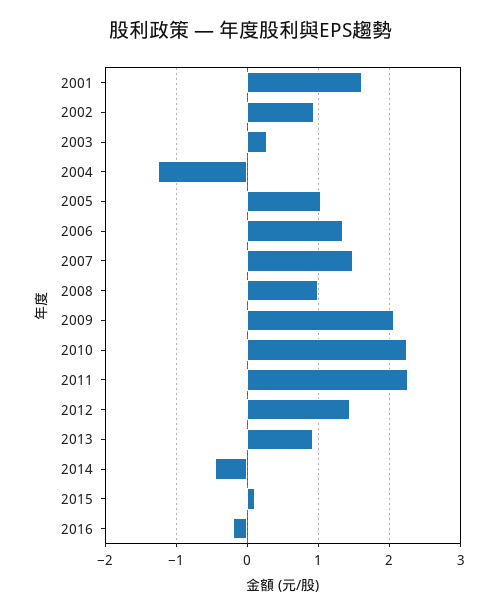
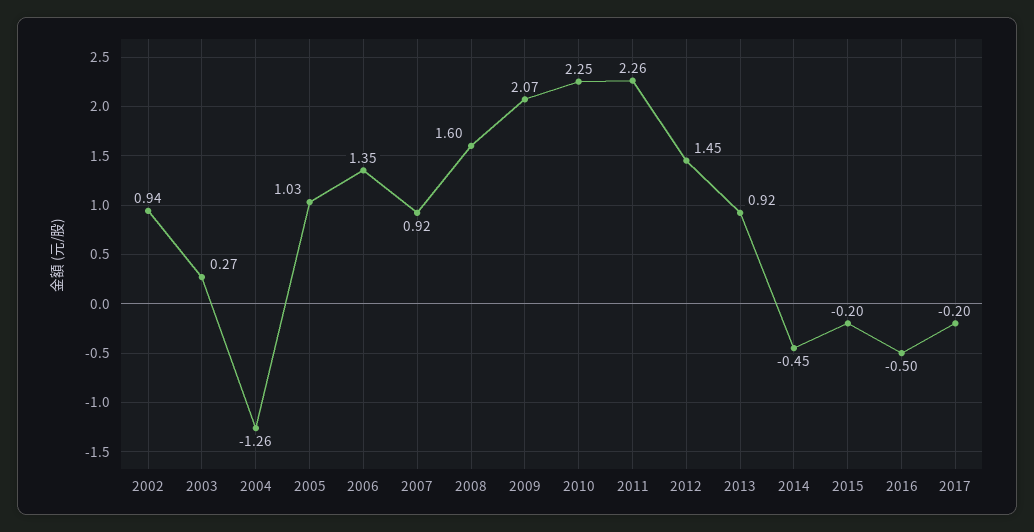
2001: 1.6 -> none
2007: 1.5 -> 0.92
2008: 1 -> 1.6
2015: 0.1 -> -0.2
2016: -0.2 -> -0.5
2017: none -> -0.2

